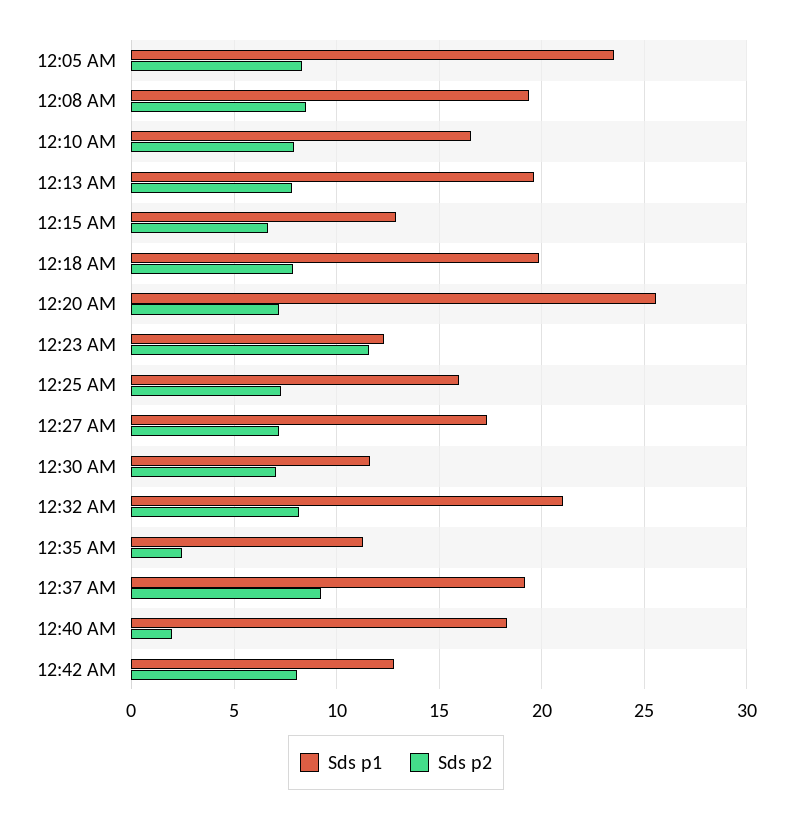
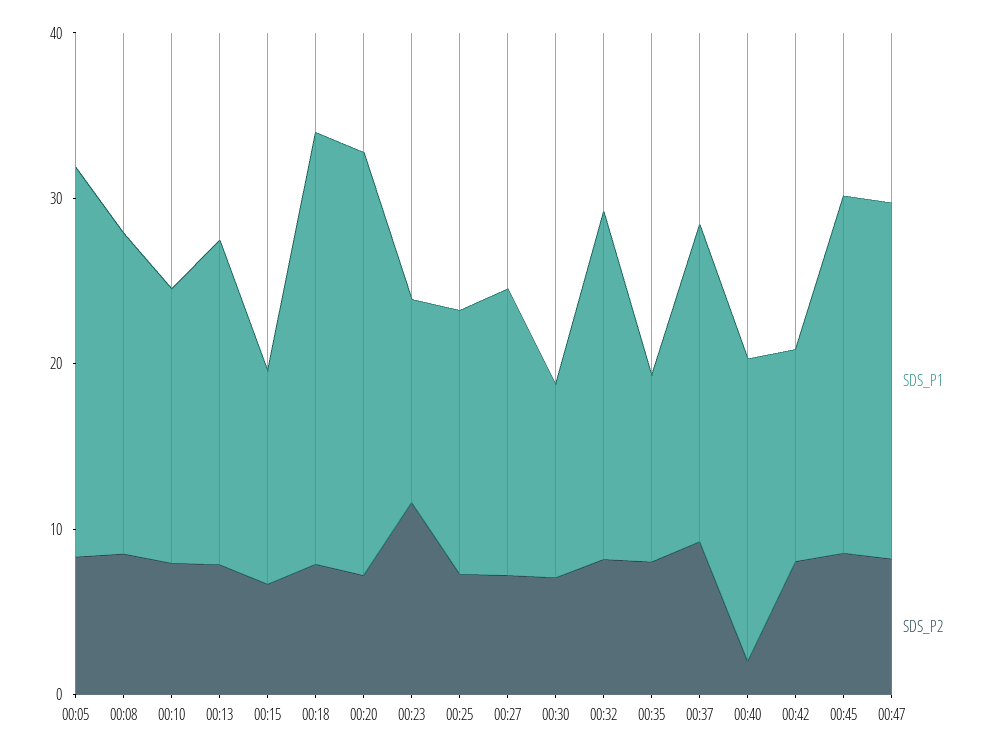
Sds p1, 12:18 AM: 20 -> 26
Sds p2, 12:35 AM: 2.5 -> 8
Sds p1, 00:45: none -> 22
Sds p2, 00:45: none -> 8
Sds p1, 00:47: none -> 22
Sds p2, 00:47: none -> 8

